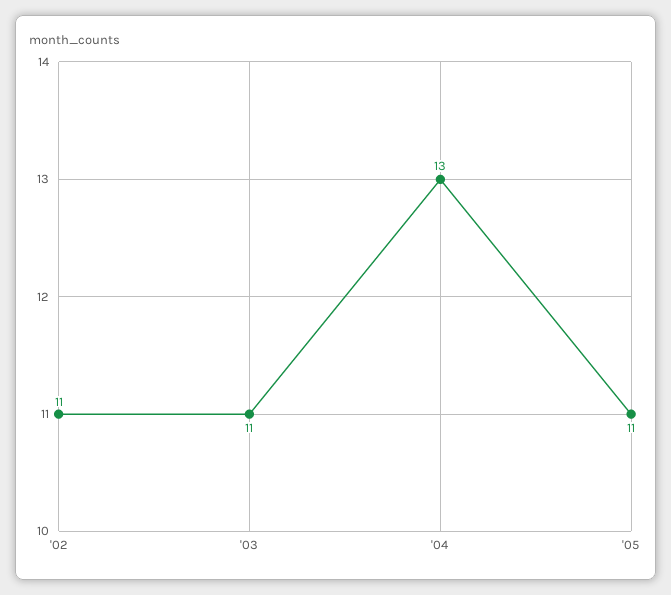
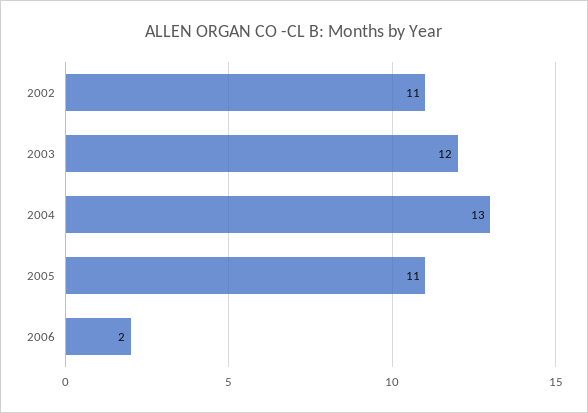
'03: 11 -> 12
2006: none -> 2

